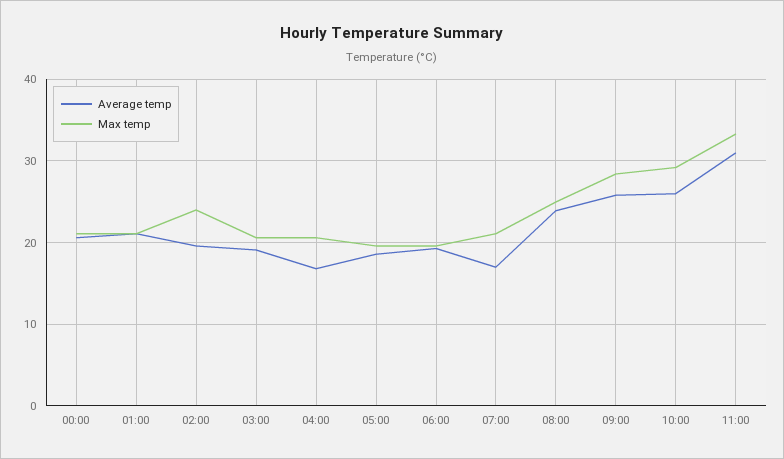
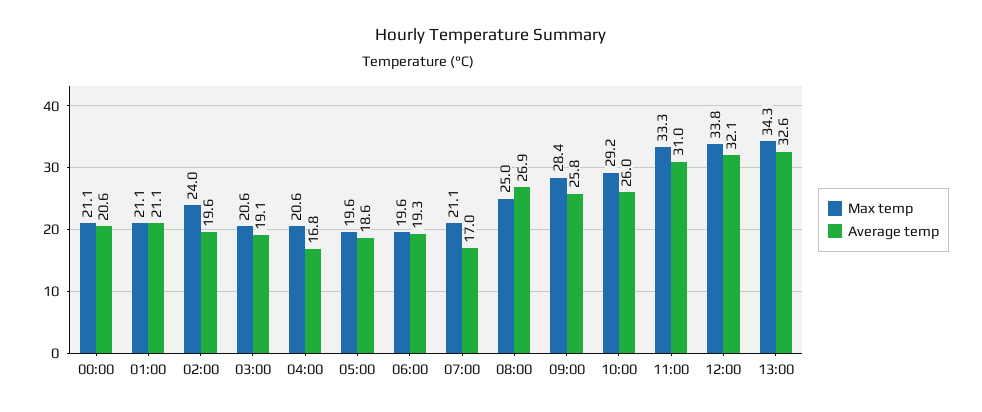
Average temp, 08:00: 24 -> 26.9
Max temp, 12:00: none -> 33.8
Average temp, 12:00: none -> 32.1
Max temp, 13:00: none -> 34.3
Average temp, 13:00: none -> 32.6

